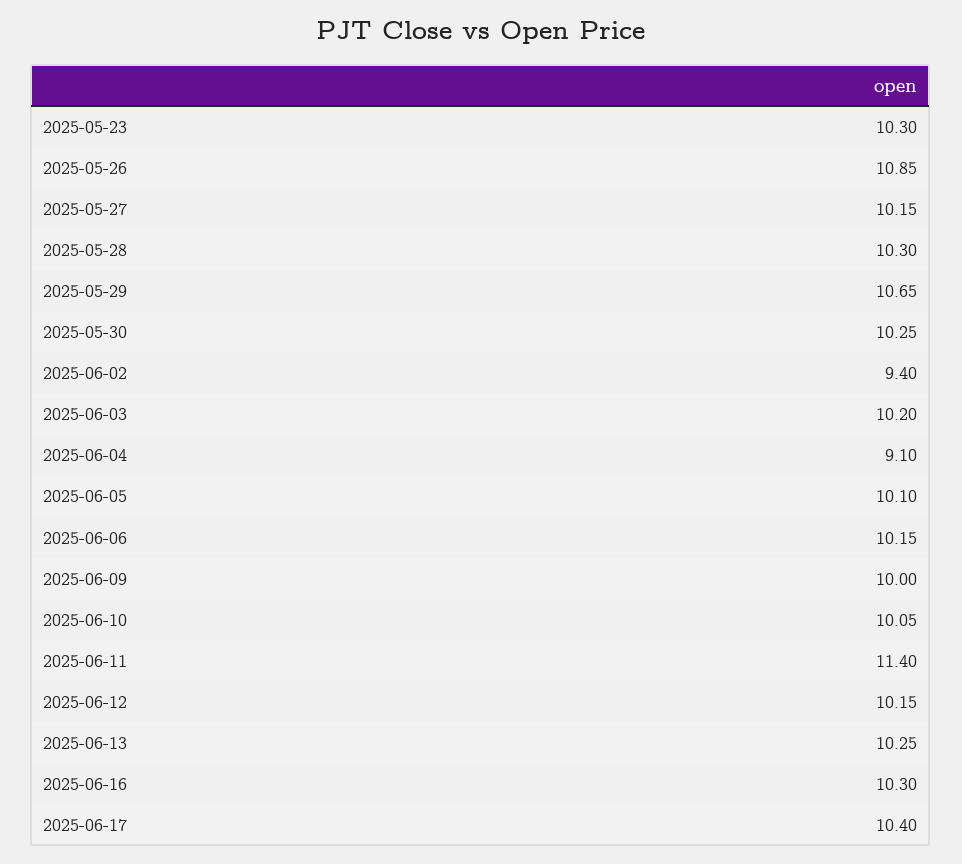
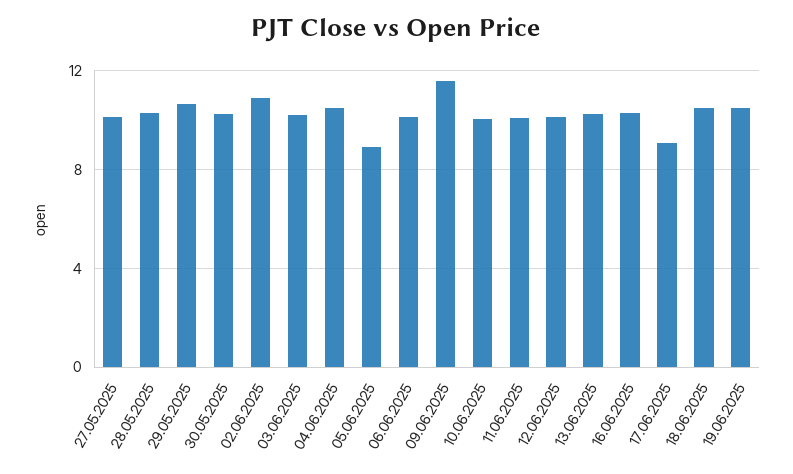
2025-05-23: 10.3 -> none
2025-05-26: 10.85 -> none
2025-06-02: 9.4 -> 11
2025-06-04: 9.1 -> 10.5
2025-06-05: 10.1 -> 9
2025-06-09: 10 -> 11.5
2025-06-11: 11.4 -> 10
2025-06-17: 10.4 -> 9
18.06.2025: none -> 10.5
19.06.2025: none -> 10.5

